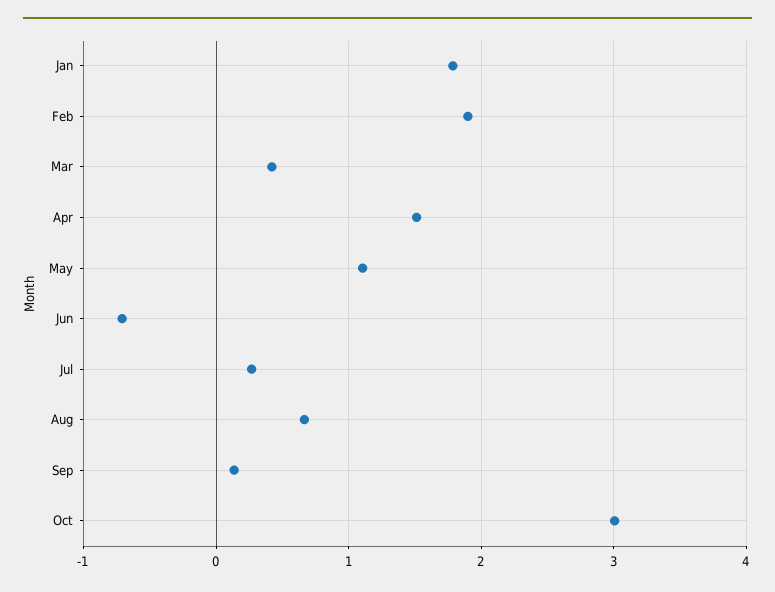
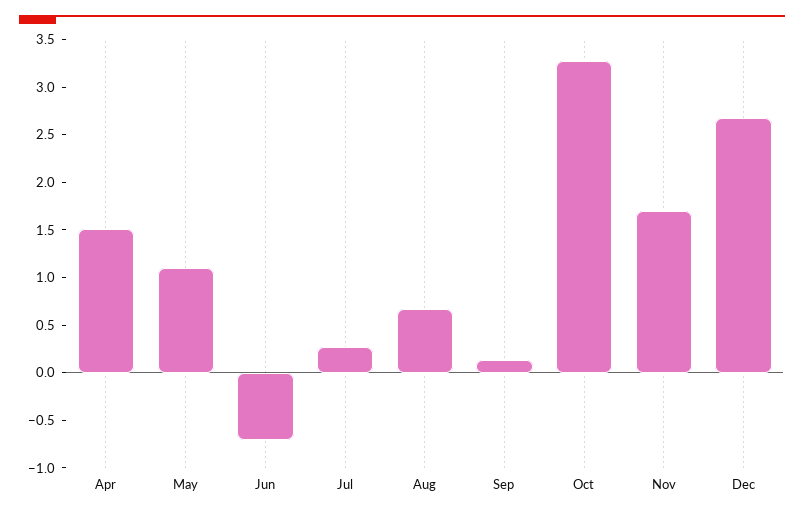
Jan: 1.8 -> none
Feb: 1.9 -> none
Mar: 0.4 -> none
Oct: 3 -> 3.3
Nov: none -> 1.7
Dec: none -> 2.7

